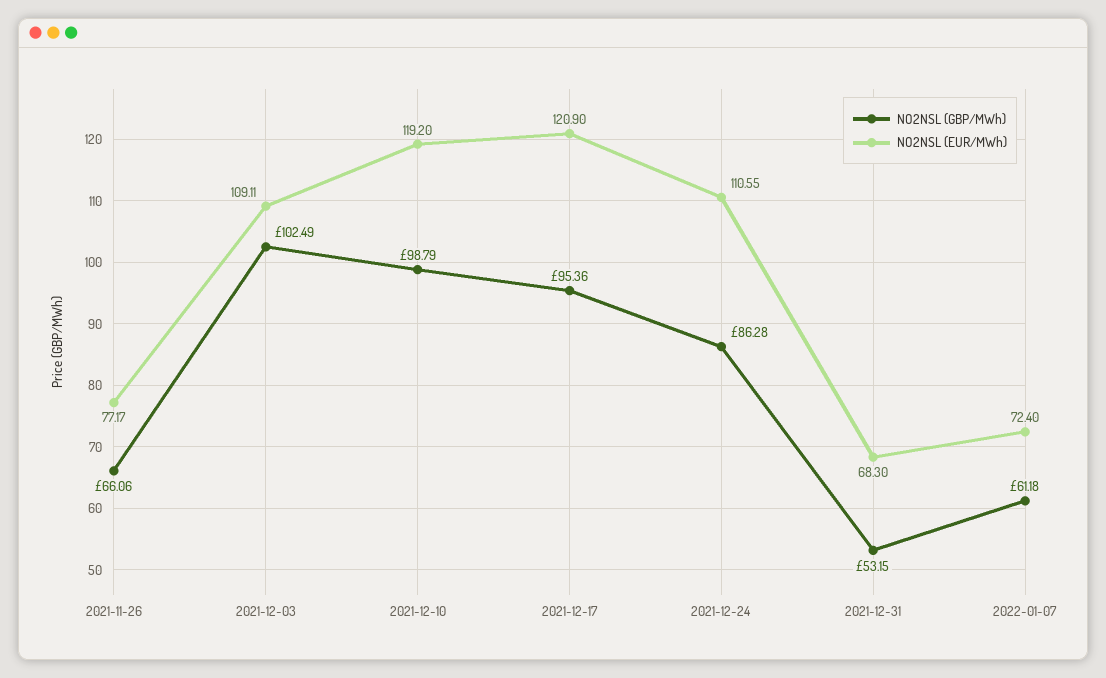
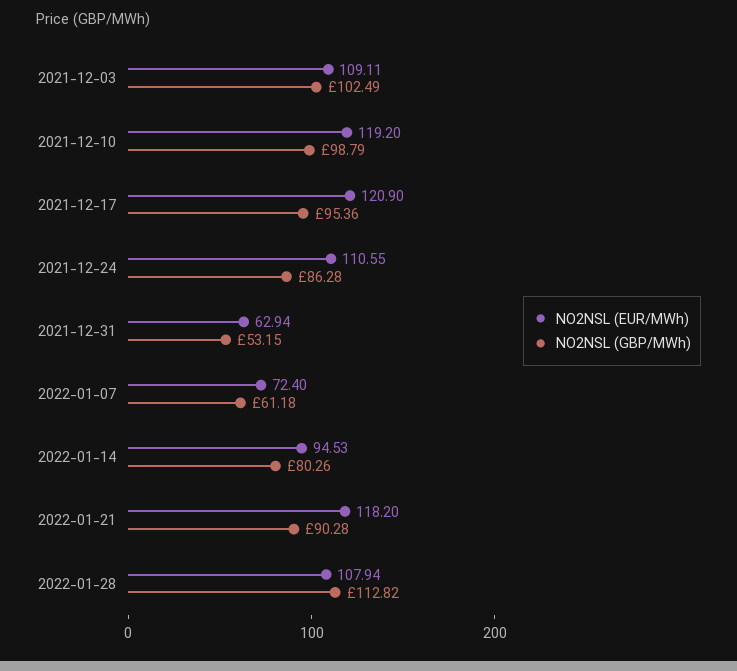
NO2NSL (GBP/MWh), 2021-11-26: 66.06 -> none
NO2NSL (EUR/MWh), 2021-11-26: 77.17 -> none
NO2NSL (EUR/MWh), 2021-12-31: 68.3 -> 62.94
NO2NSL (EUR/MWh), 2022-01-14: none -> 94.53
NO2NSL (GBP/MWh), 2022-01-14: none -> 80.26
NO2NSL (EUR/MWh), 2022-01-21: none -> 118.2
NO2NSL (GBP/MWh), 2022-01-21: none -> 90.28
NO2NSL (EUR/MWh), 2022-01-28: none -> 107.94
NO2NSL (GBP/MWh), 2022-01-28: none -> 112.82

